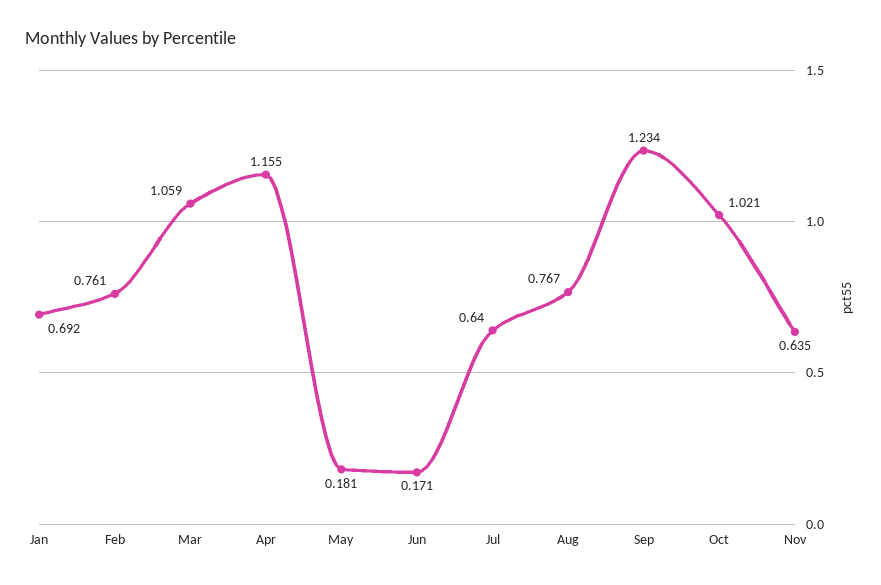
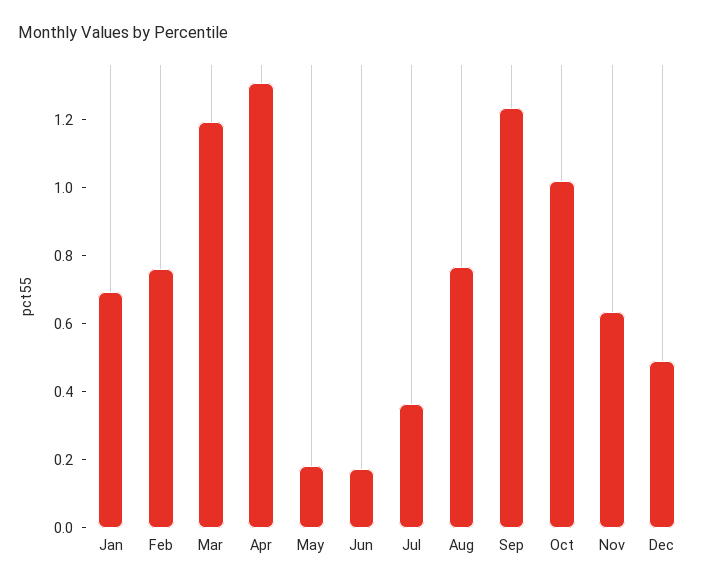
Mar: 1.059 -> 1.2
Apr: 1.155 -> 1.3
Jul: 0.64 -> 0.35
Dec: none -> 0.5

